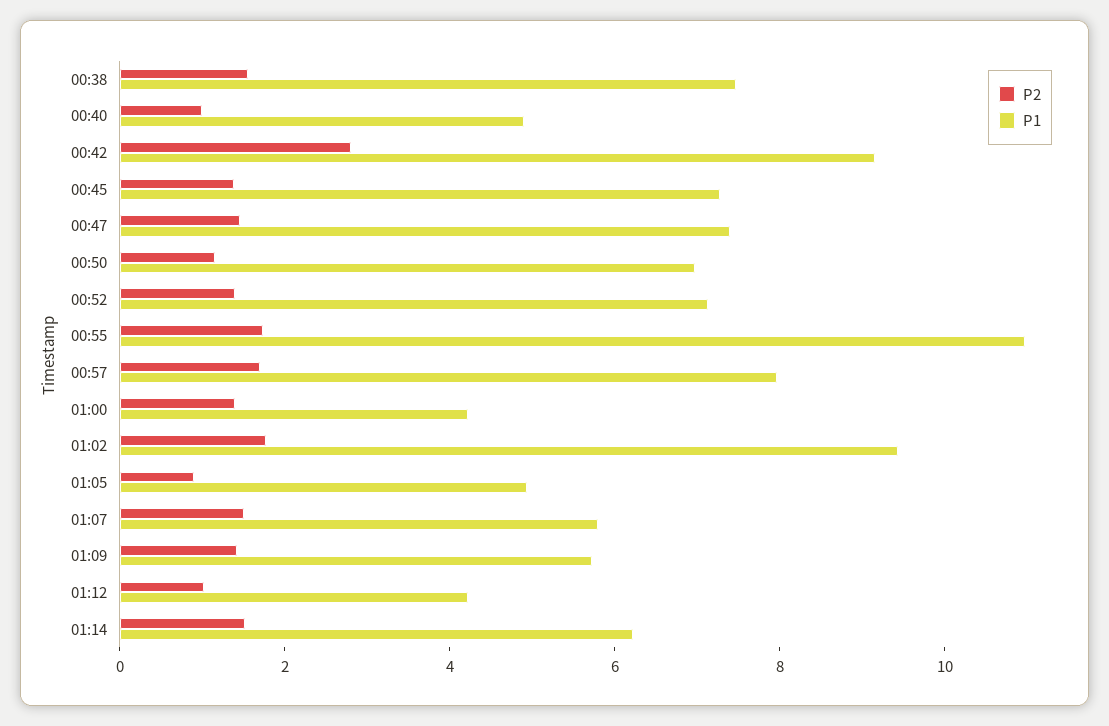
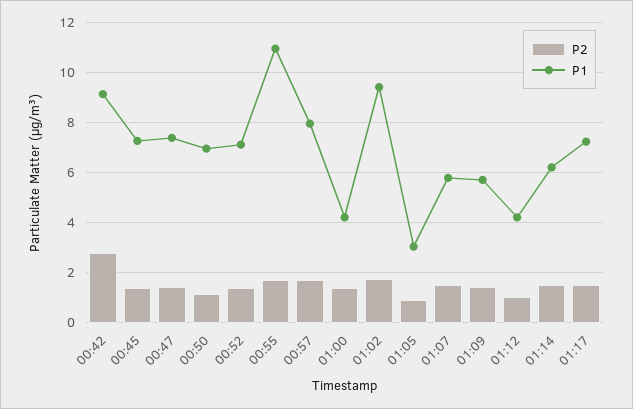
P2, 00:38: 1.5 -> none
P1, 00:38: 7.5 -> none
P2, 00:40: 1 -> none
P1, 00:40: 5 -> none
P1, 01:05: 5 -> 3
P2, 01:17: none -> 1.5
P1, 01:17: none -> 7.25

